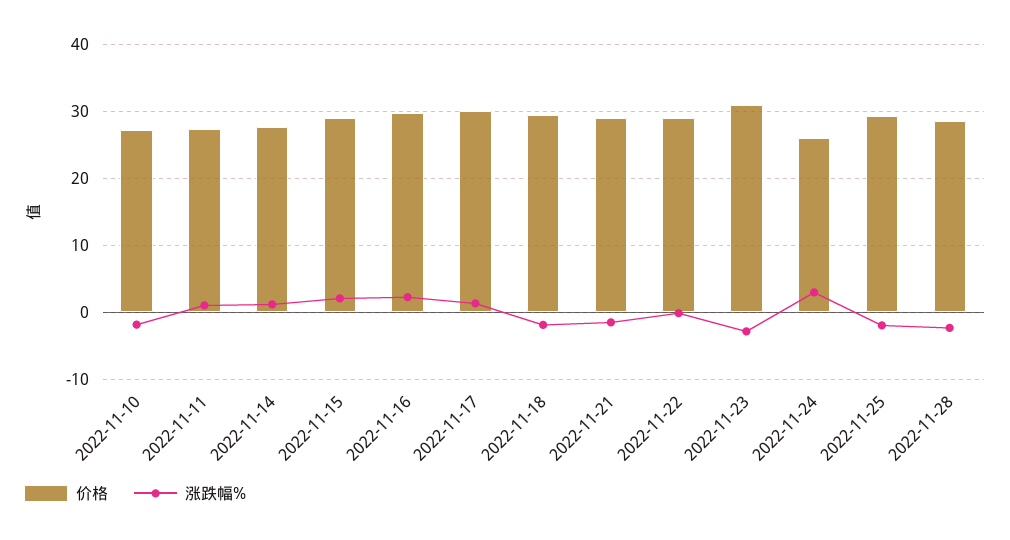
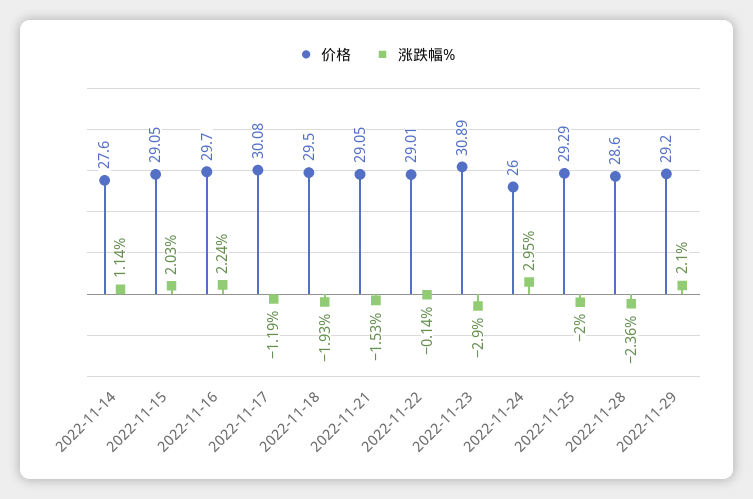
价格, 2022-11-10: 27 -> none
涨跌幅%, 2022-11-10: -2 -> none
价格, 2022-11-11: 27 -> none
涨跌幅%, 2022-11-11: 1 -> none
涨跌幅%, 2022-11-17: 1 -> -1.19
价格, 2022-11-29: none -> 29.2
涨跌幅%, 2022-11-29: none -> 2.1

